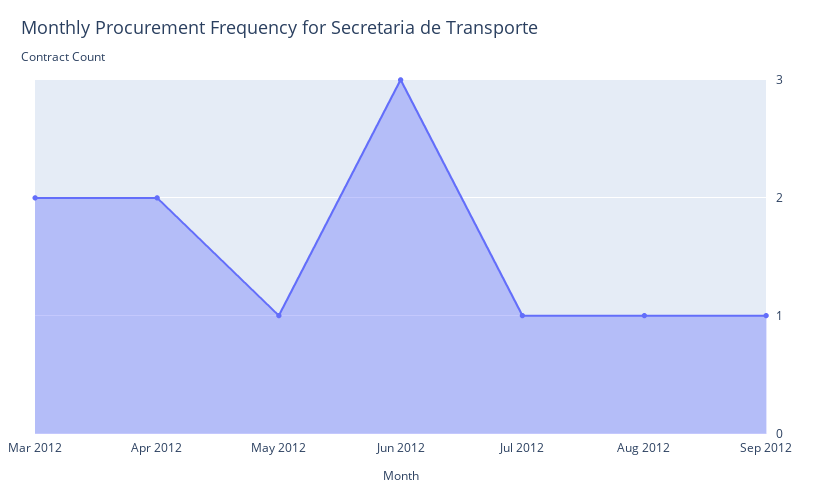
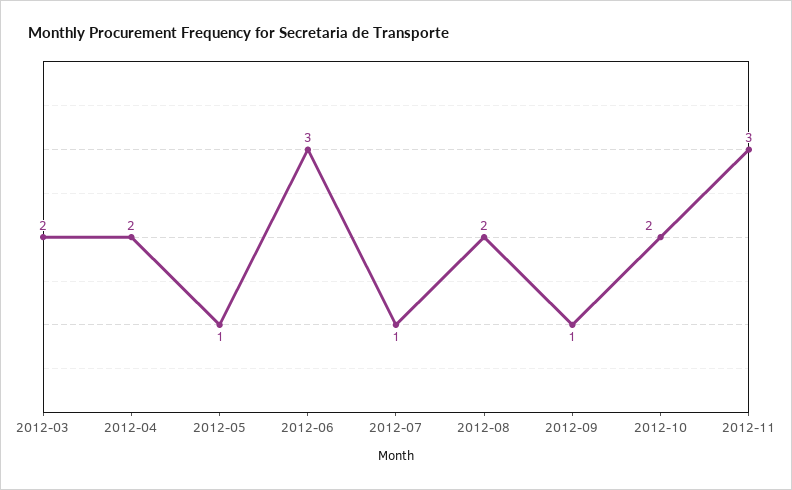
Aug 2012: 1 -> 2
2012-10: none -> 2
2012-11: none -> 3

